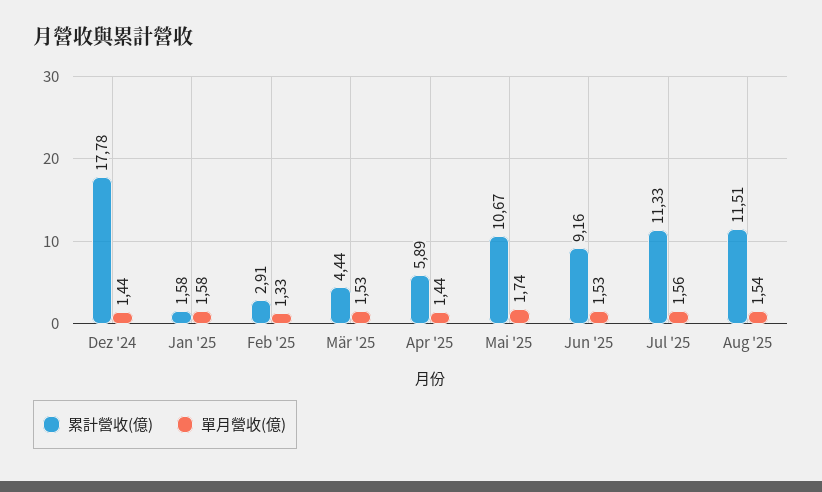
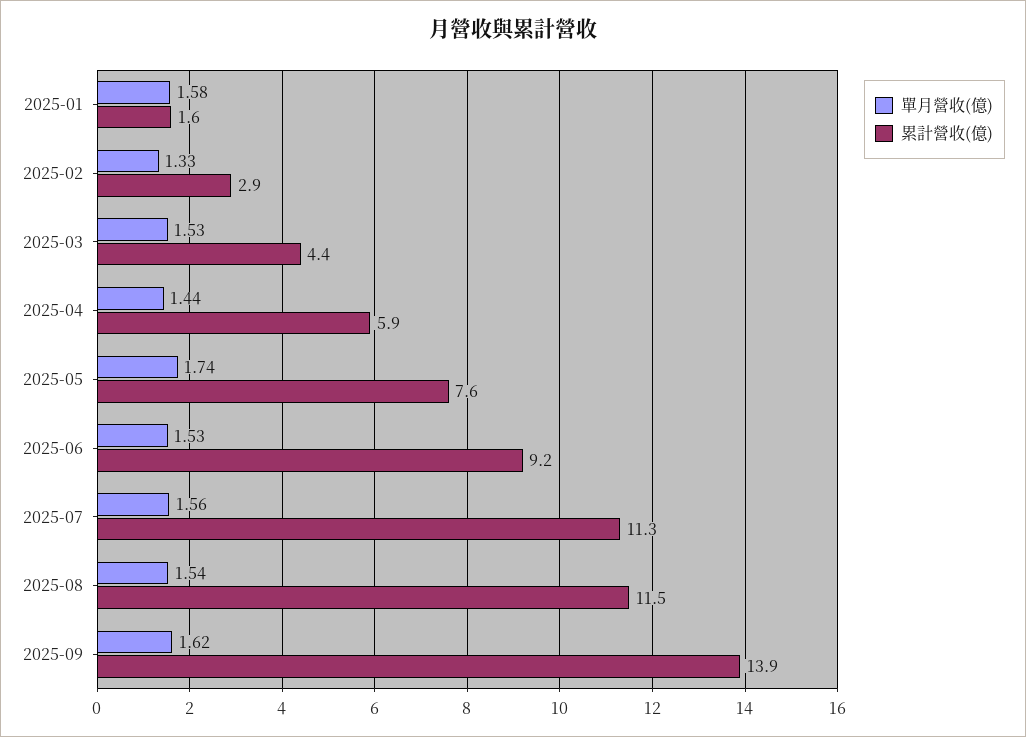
累計營收(億), Dez '24: 17.78 -> none
單月營收(億), Dez '24: 1.44 -> none
累計營收(億), Mai '25: 10.67 -> 7.6
單月營收(億), 2025-09: none -> 1.62
累計營收(億), 2025-09: none -> 13.9

